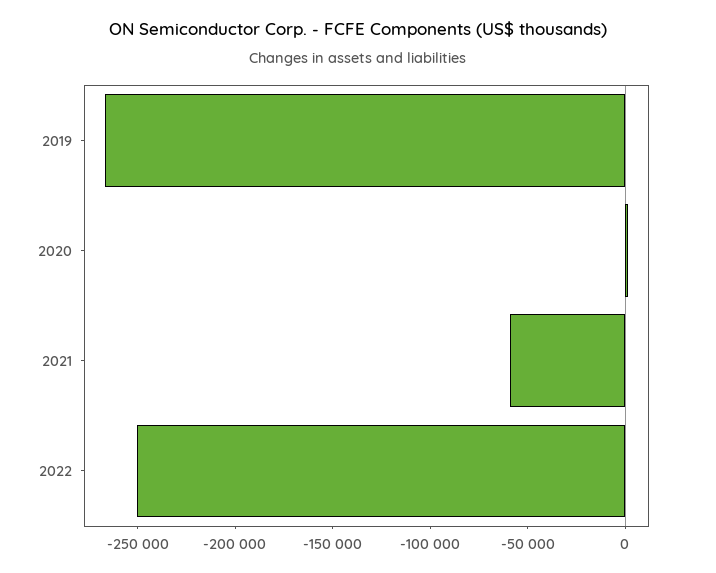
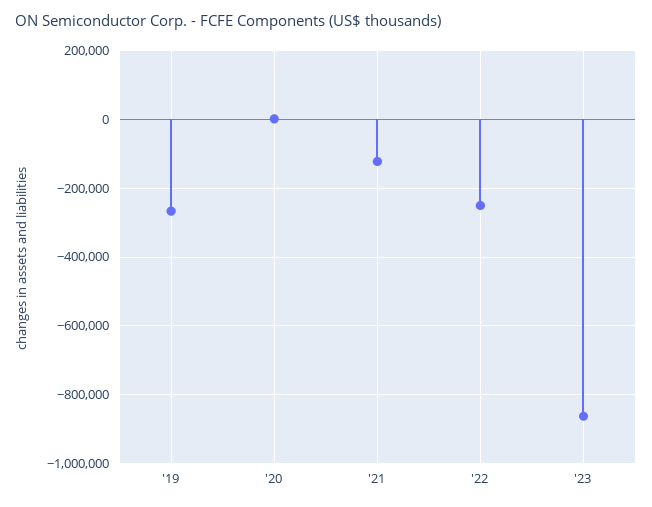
2021: -60000 -> -120000
'23: none -> -860000

